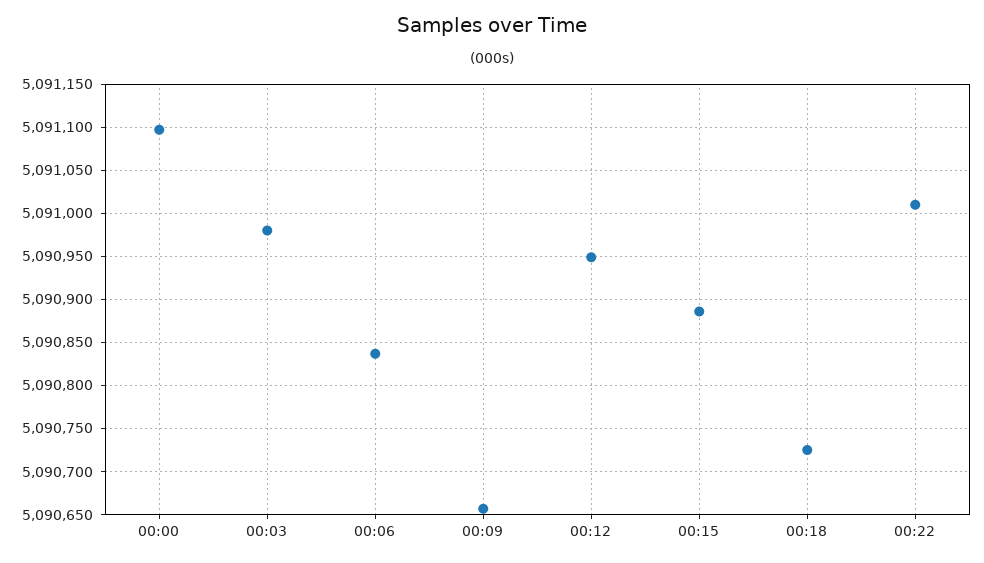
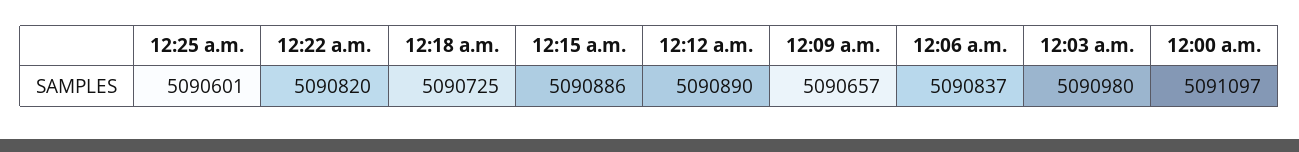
00:12: 5090950 -> 5090890
00:22: 5091010 -> 5090820
12:25 a.m.: none -> 5090601

